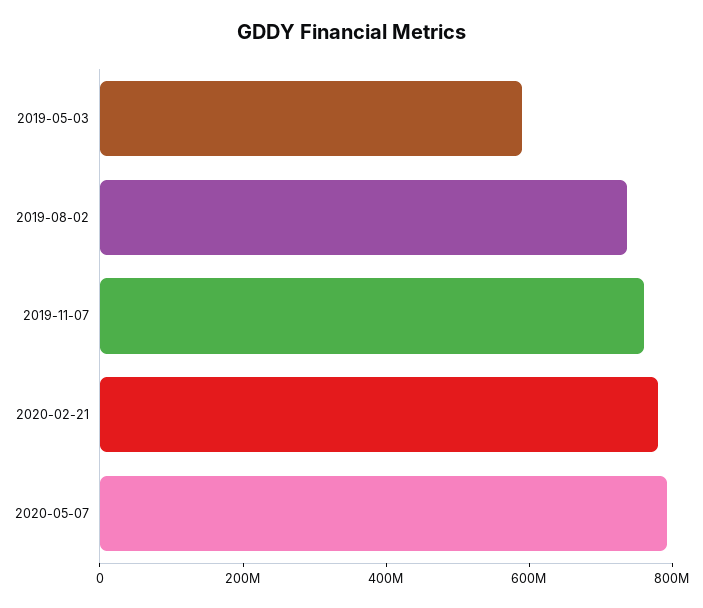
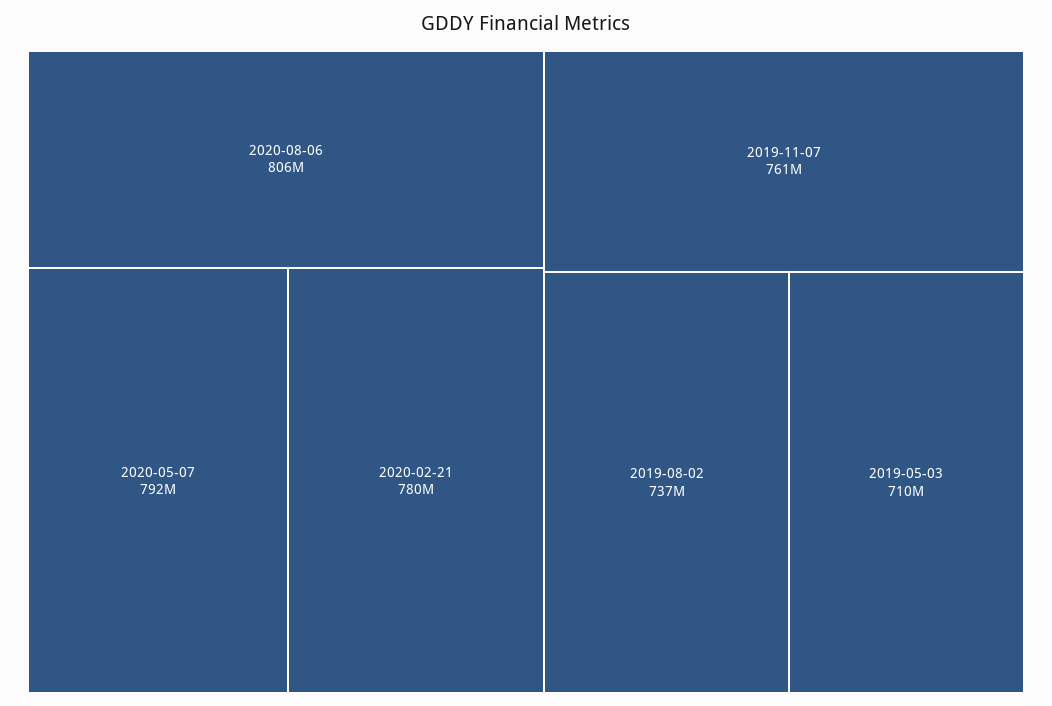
2019-05-03: 600000000 -> 710000000
2020-08-06: none -> 806000000

